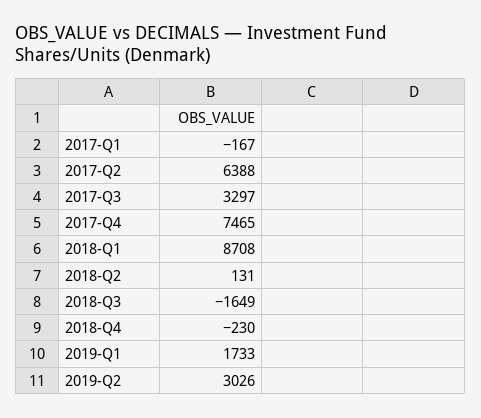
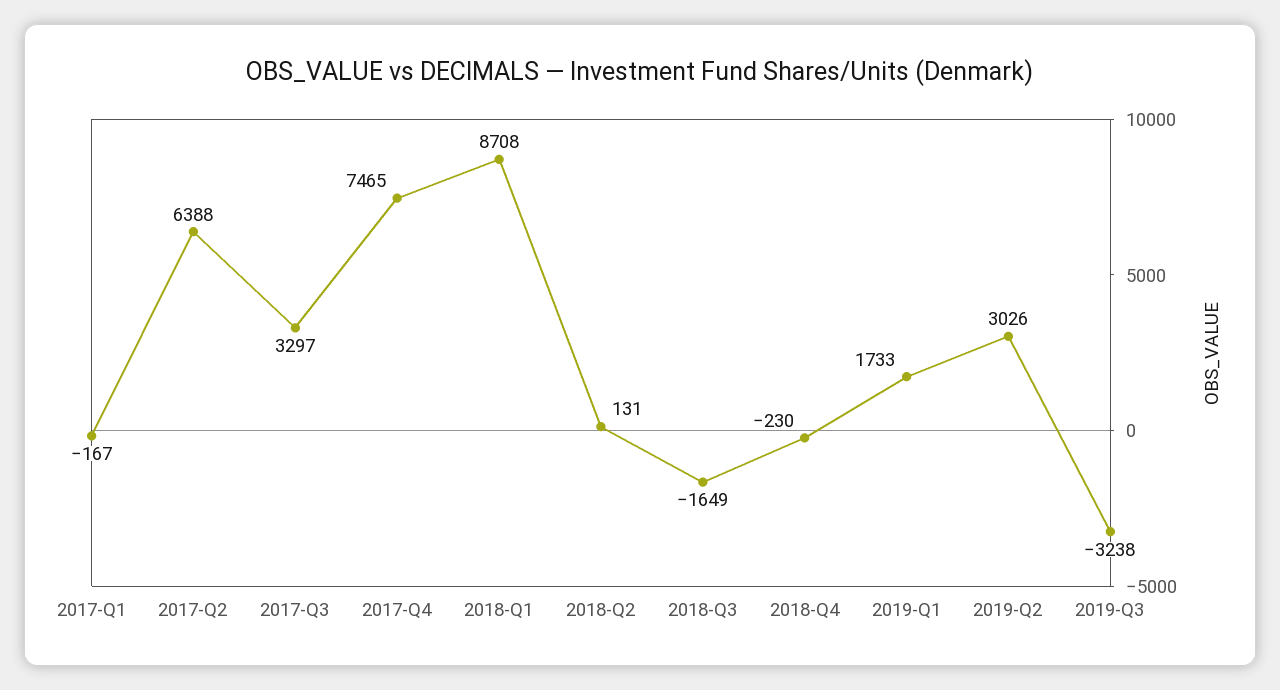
2019-Q3: none -> -3238

